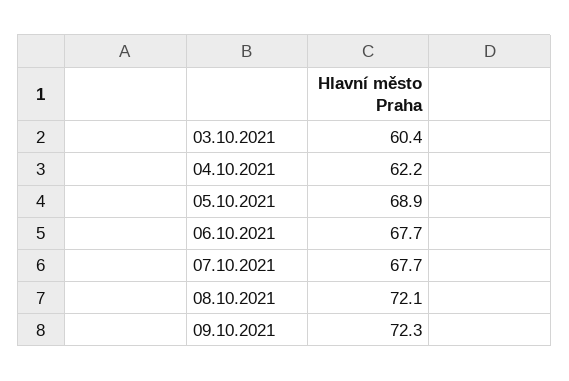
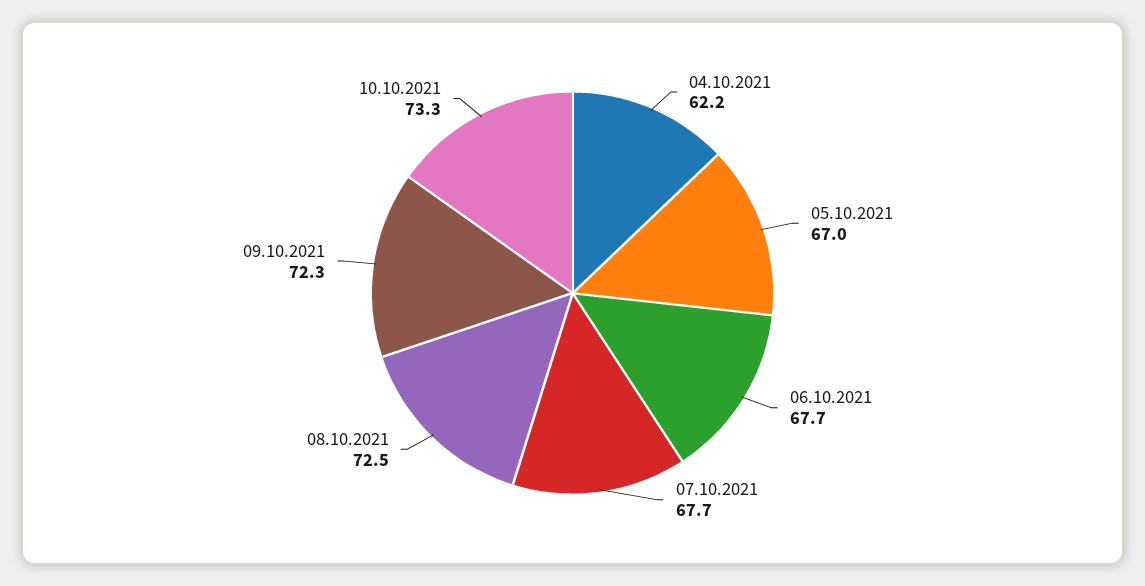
03.10.2021: 60.4 -> none
05.10.2021: 68.9 -> 67
08.10.2021: 72.1 -> 72.5
10.10.2021: none -> 73.3

